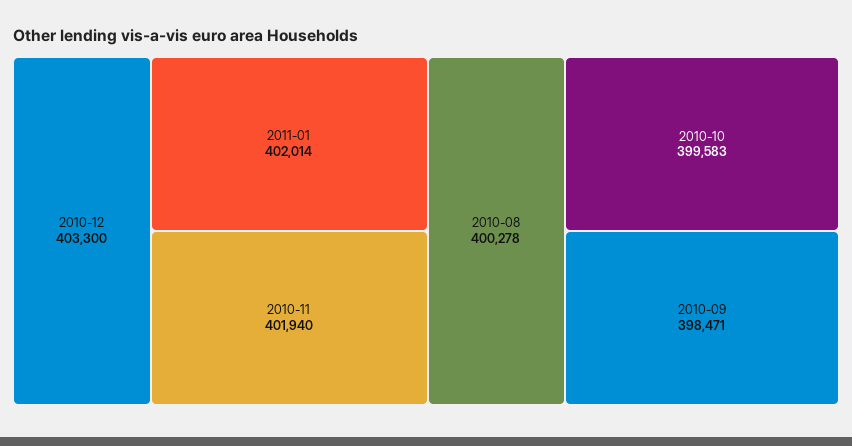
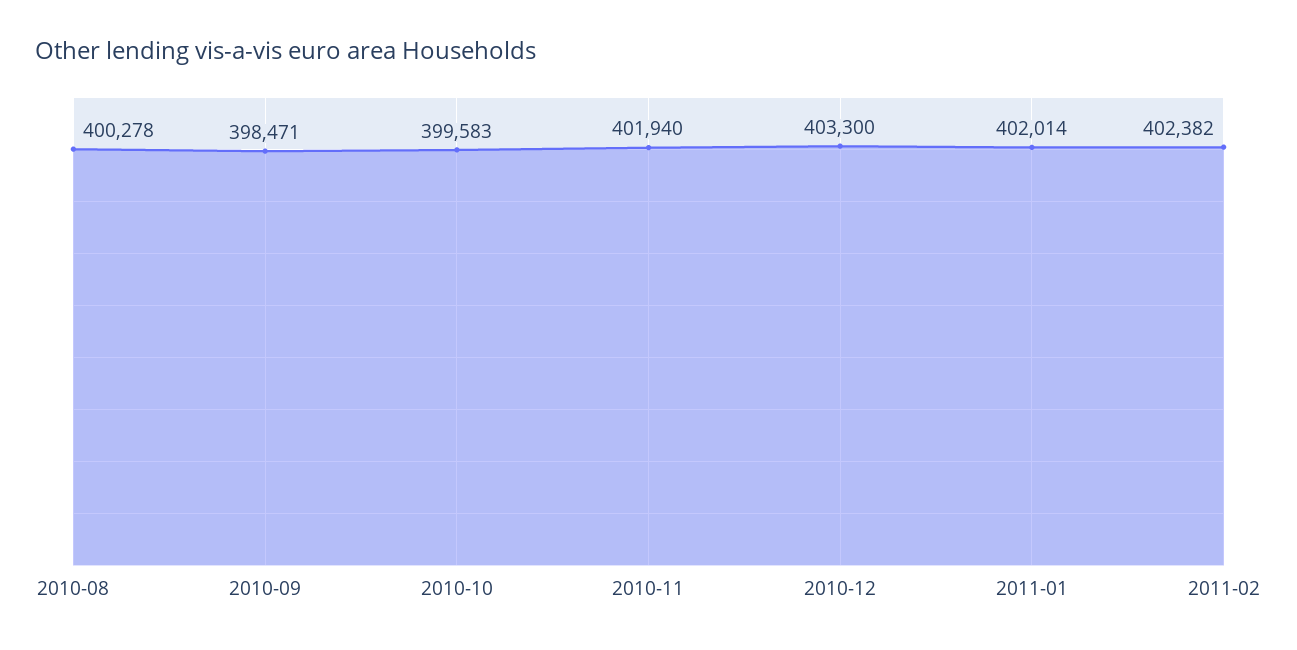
2011-02: none -> 402382

